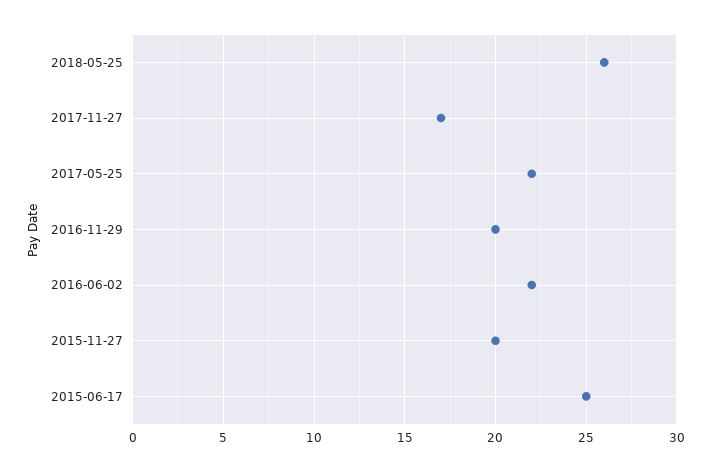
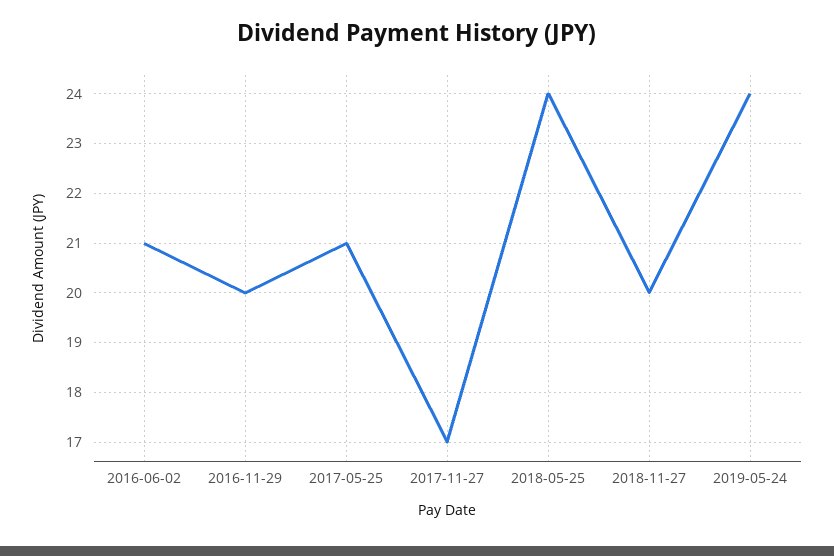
2018-05-25: 26 -> 24
2017-05-25: 22 -> 21
2016-06-02: 22 -> 21
2015-11-27: 20 -> none
2015-06-17: 25 -> none
2018-11-27: none -> 20
2019-05-24: none -> 24

